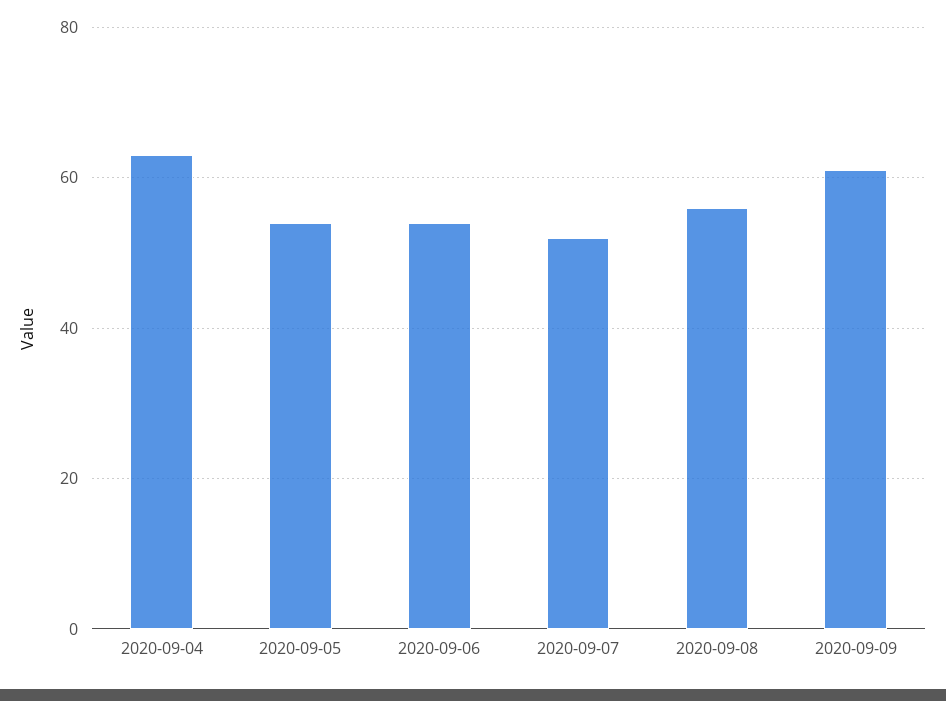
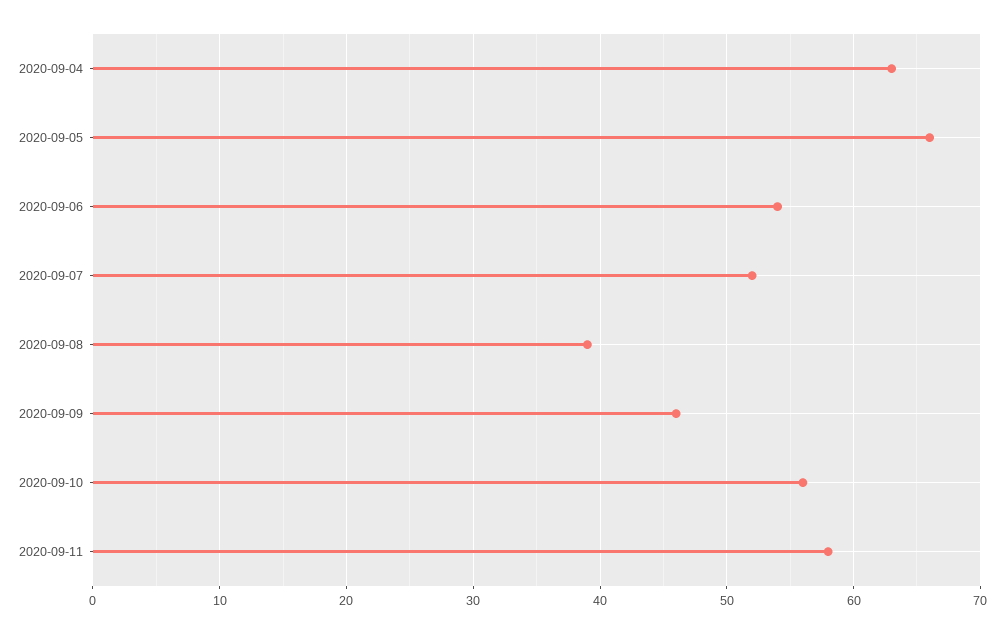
2020-09-05: 55 -> 66
2020-09-08: 55 -> 39
2020-09-09: 60 -> 46
2020-09-10: none -> 56
2020-09-11: none -> 58

